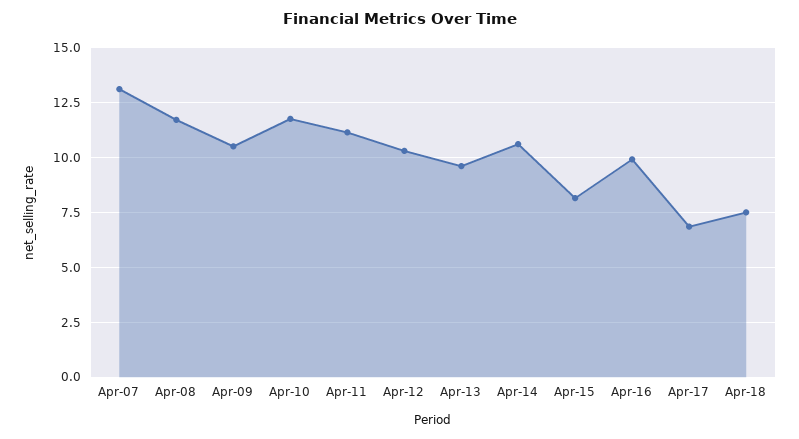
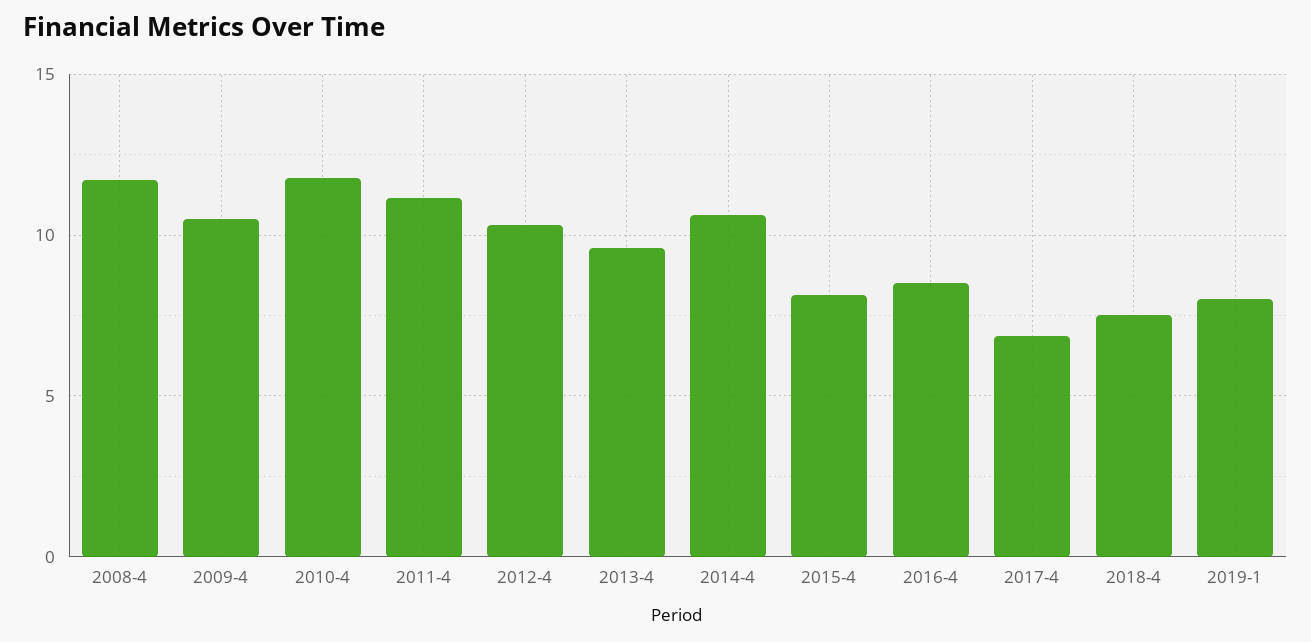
Apr-07: 13 -> none
Apr-16: 10 -> 8.5
2019-1: none -> 8

